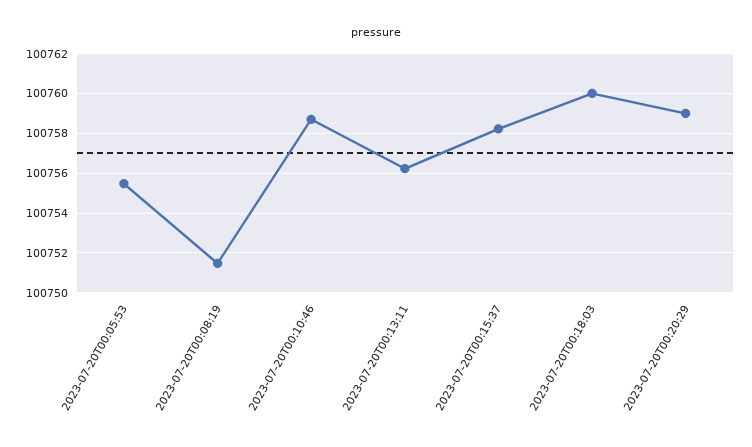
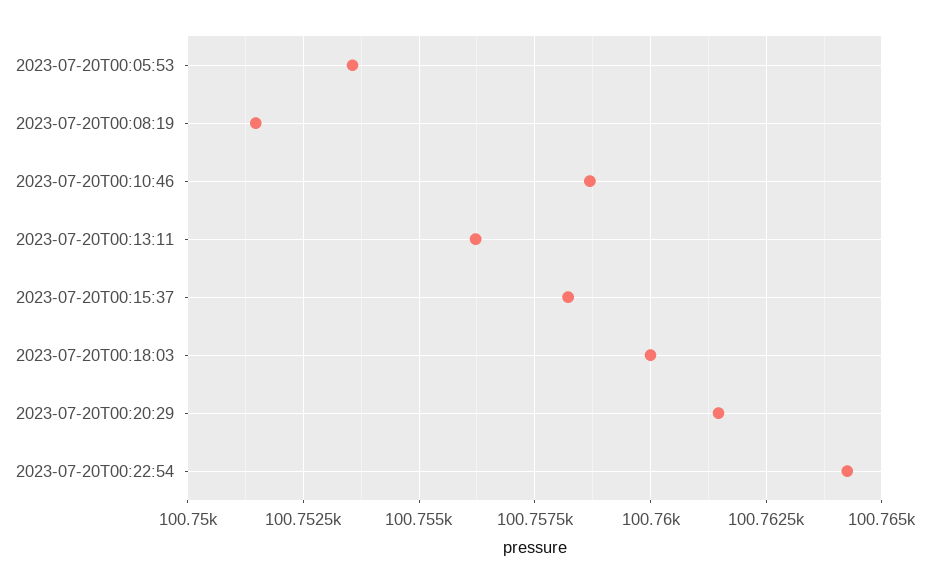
2023-07-20T00:05:53: 100755.5 -> 100753.5
2023-07-20T00:20:29: 100759 -> 100761.5
2023-07-20T00:22:54: none -> 100764.25

